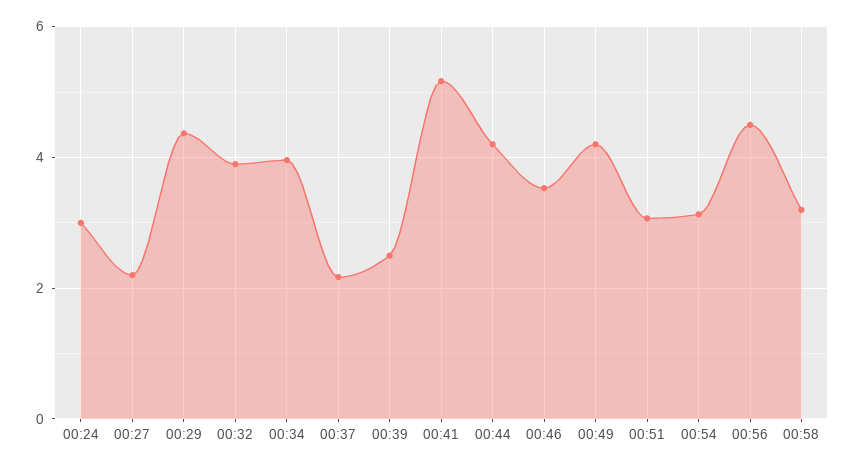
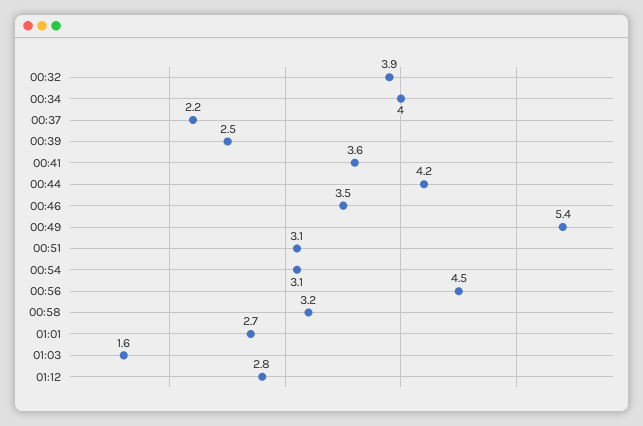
00:24: 3 -> none
00:27: 2.2 -> none
00:29: 4.4 -> none
00:41: 5.2 -> 3.6
00:49: 4.2 -> 5.4
01:01: none -> 2.7
01:03: none -> 1.6
01:12: none -> 2.8

